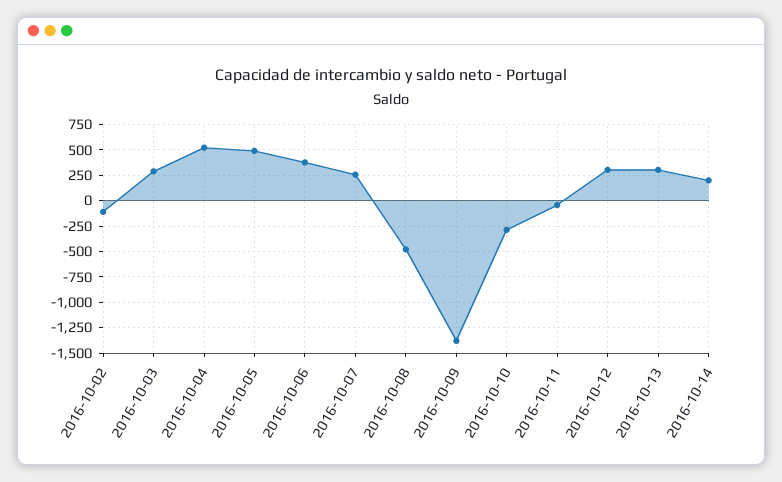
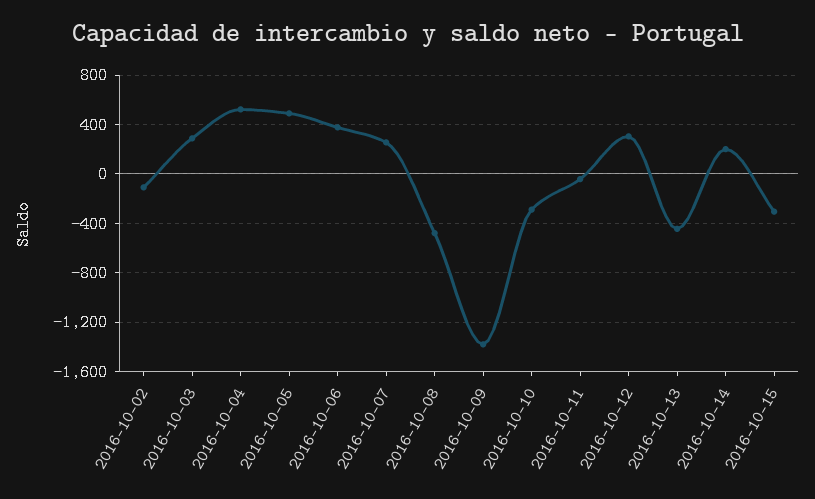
2016-10-13: 250 -> -450
2016-10-15: none -> -300

